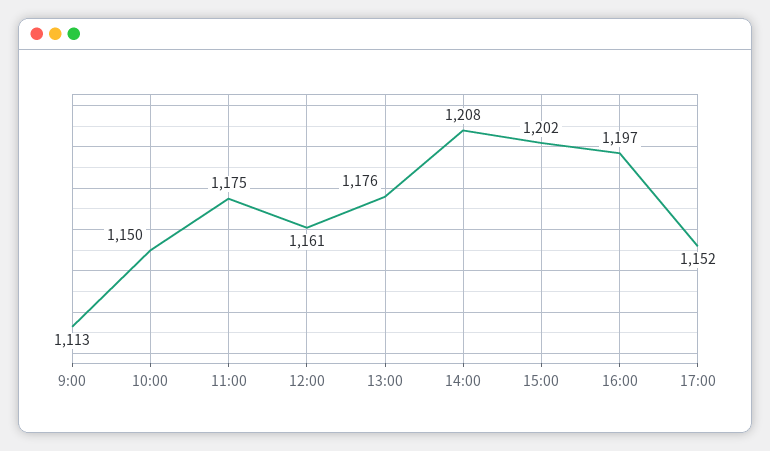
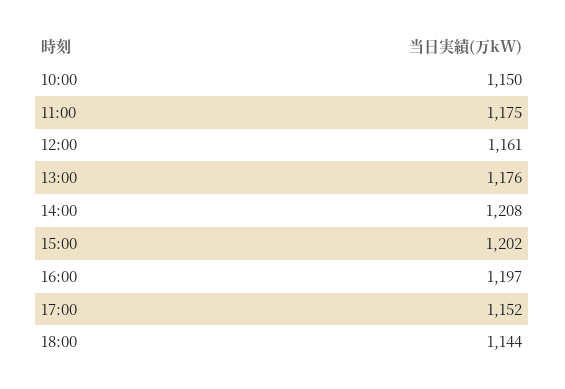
9:00: 1113 -> none
18:00: none -> 1144

